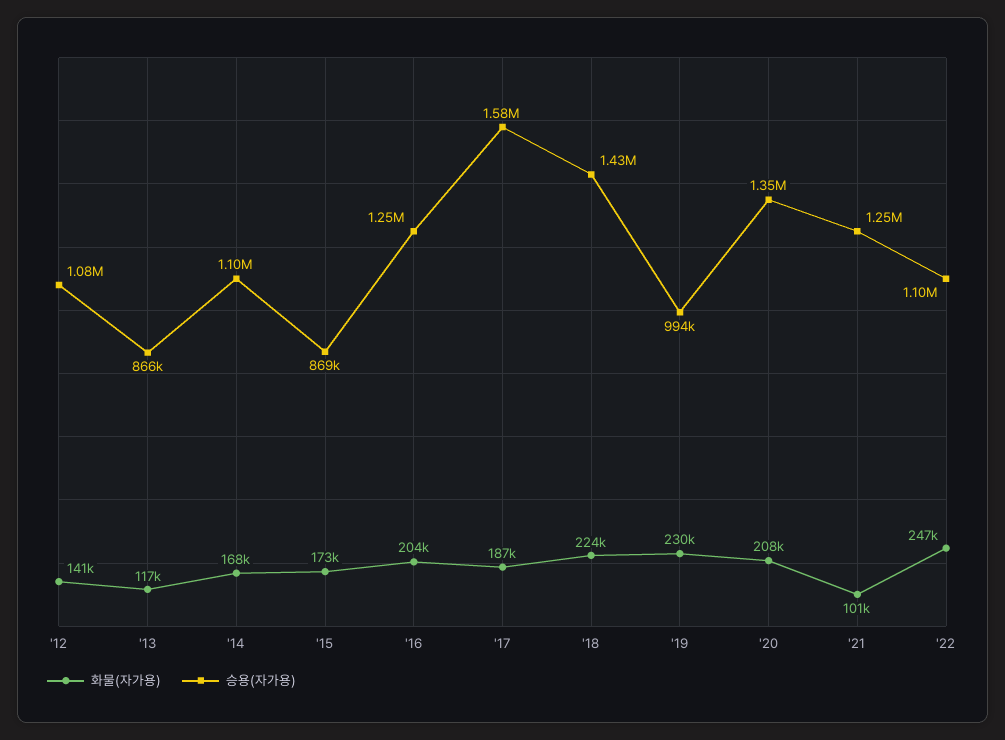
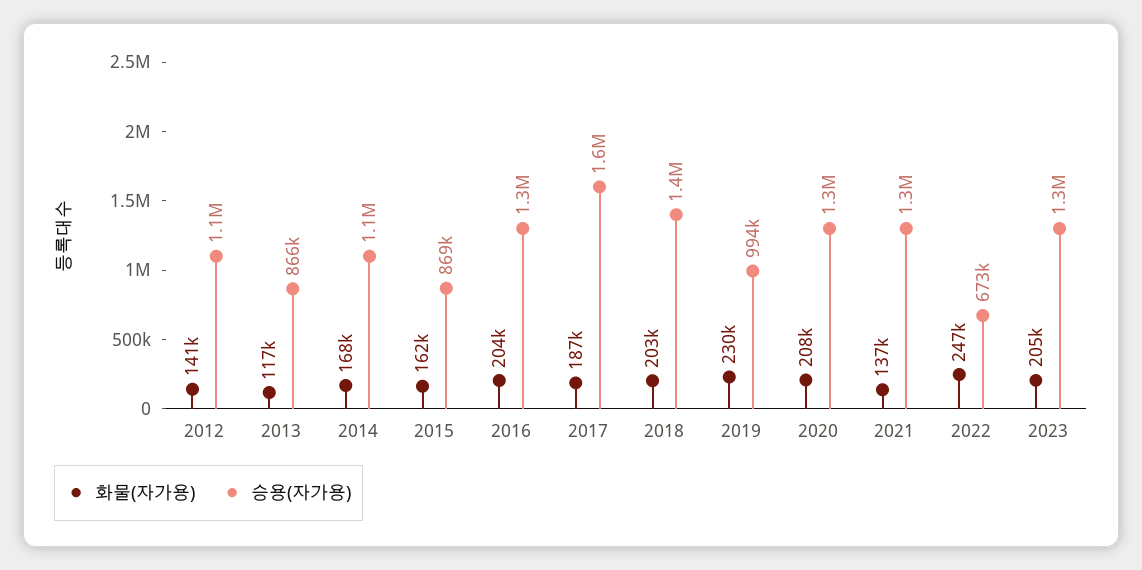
화물(자가용), '15: 173000 -> 162000
화물(자가용), '18: 224000 -> 203000
화물(자가용), '21: 101000 -> 137000
승용(자가용), '22: 1100000 -> 673000
화물(자가용), 2023: none -> 205000
승용(자가용), 2023: none -> 1300000

